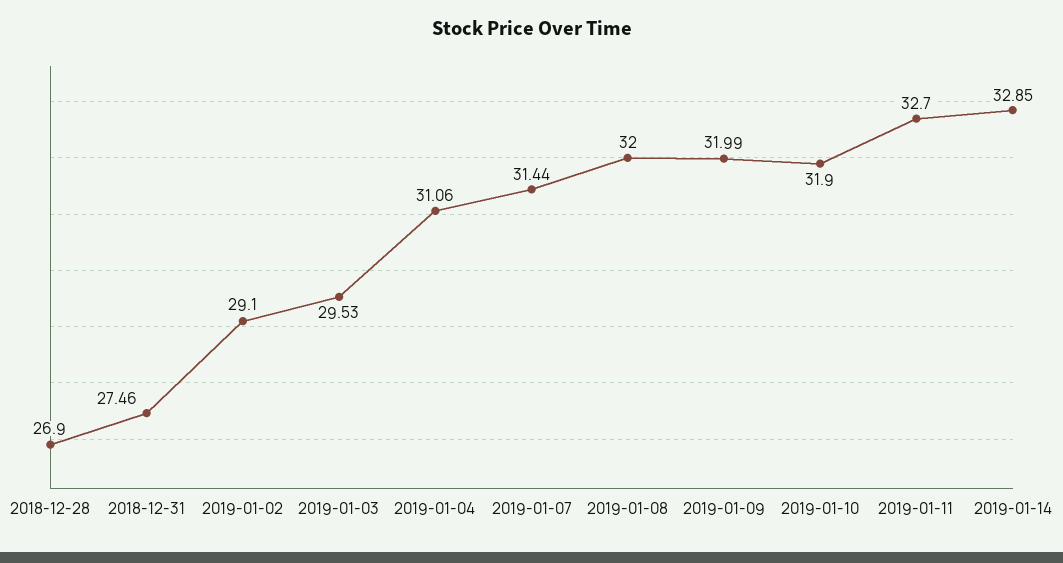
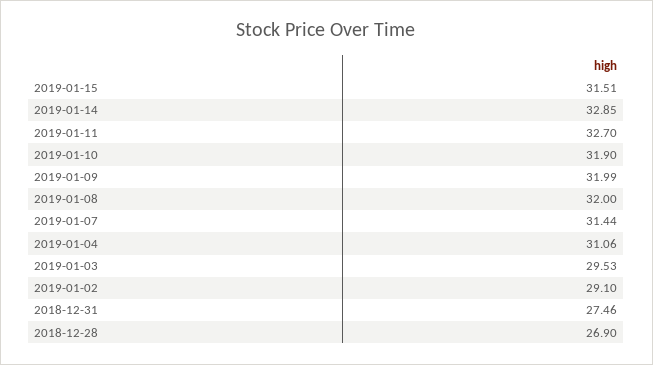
2019-01-15: none -> 31.51

